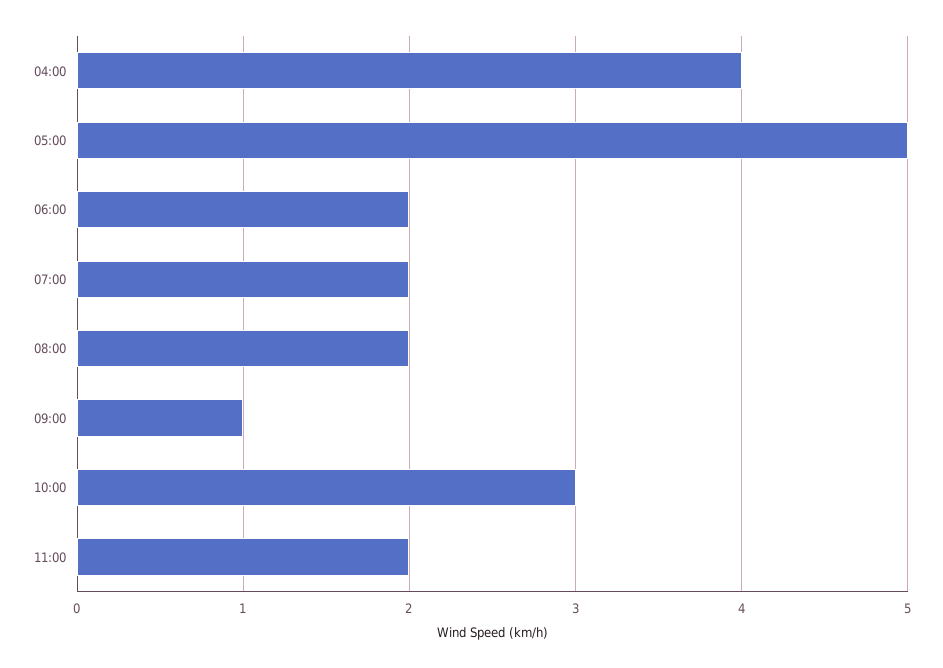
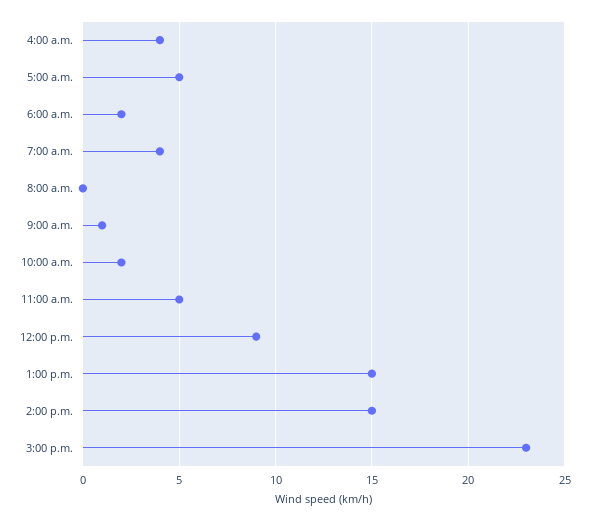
07:00: 2 -> 4
08:00: 2 -> 0
10:00: 3 -> 2
11:00: 2 -> 5
12:00 p.m.: none -> 9
1:00 p.m.: none -> 15
2:00 p.m.: none -> 15
3:00 p.m.: none -> 23

